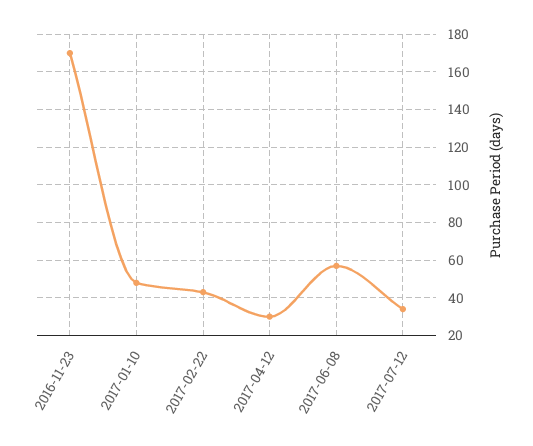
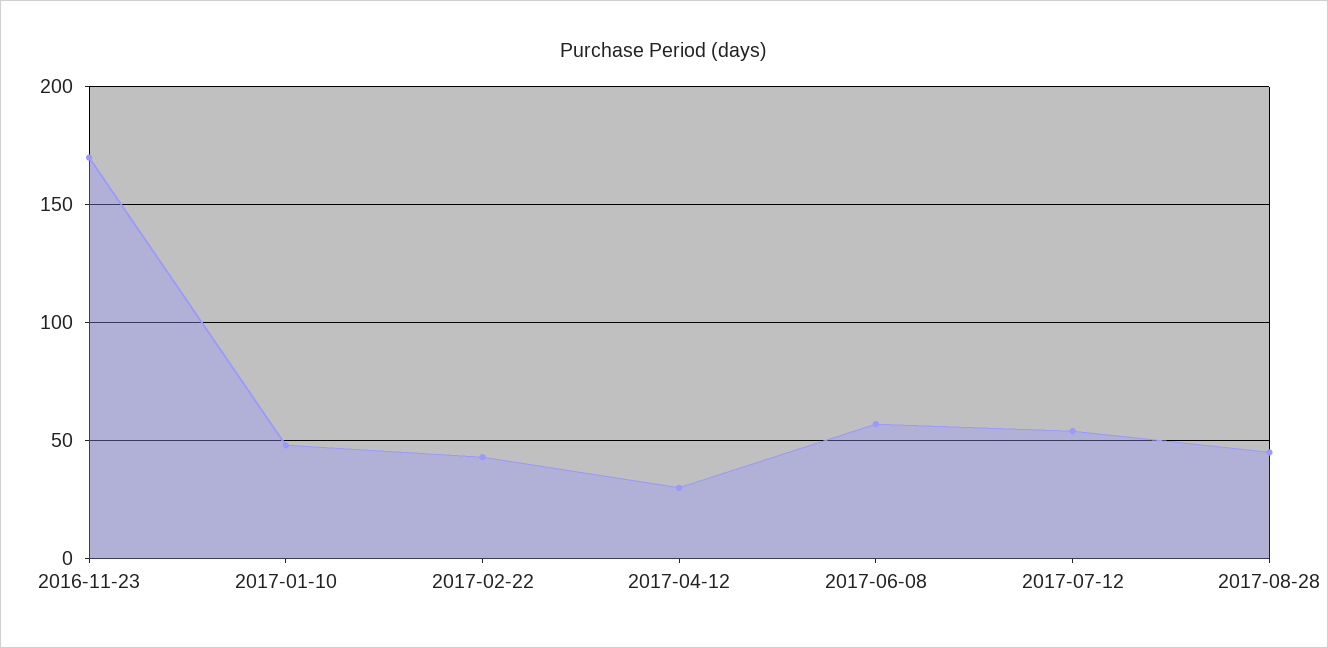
2017-07-12: 35 -> 55
2017-08-28: none -> 45

